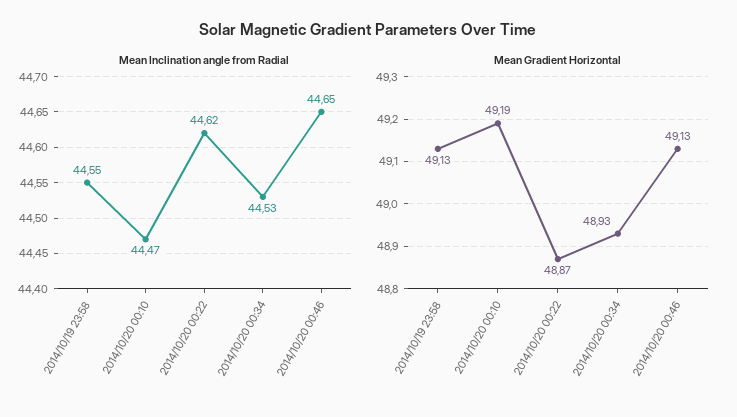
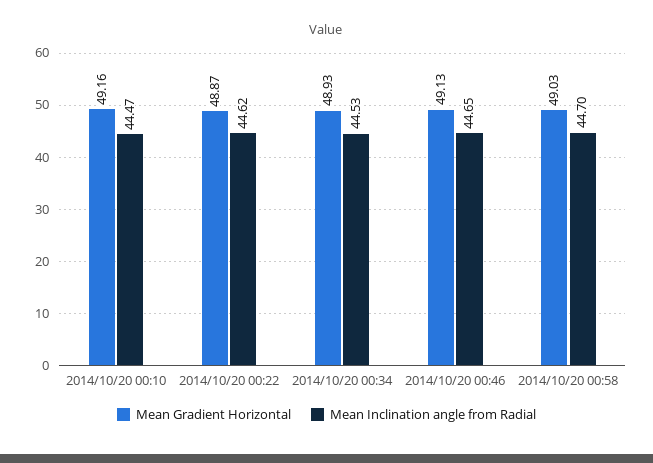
Mean Inclination angle from Radial, 2014/10/19 23:58: 44.55 -> none
Mean Gradient Horizontal, 2014/10/19 23:58: 49.13 -> none
Mean Gradient Horizontal, 2014/10/20 00:10: 49.19 -> 49.16
Mean Gradient Horizontal, 2014/10/20 00:58: none -> 49.03
Mean Inclination angle from Radial, 2014/10/20 00:58: none -> 44.7

